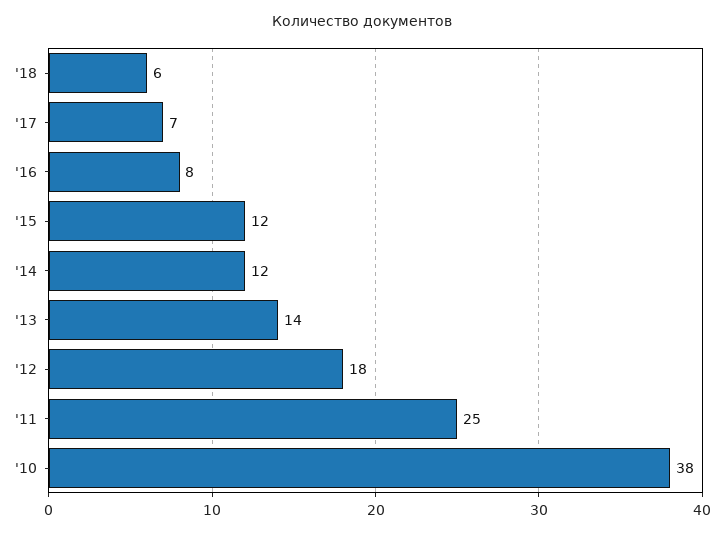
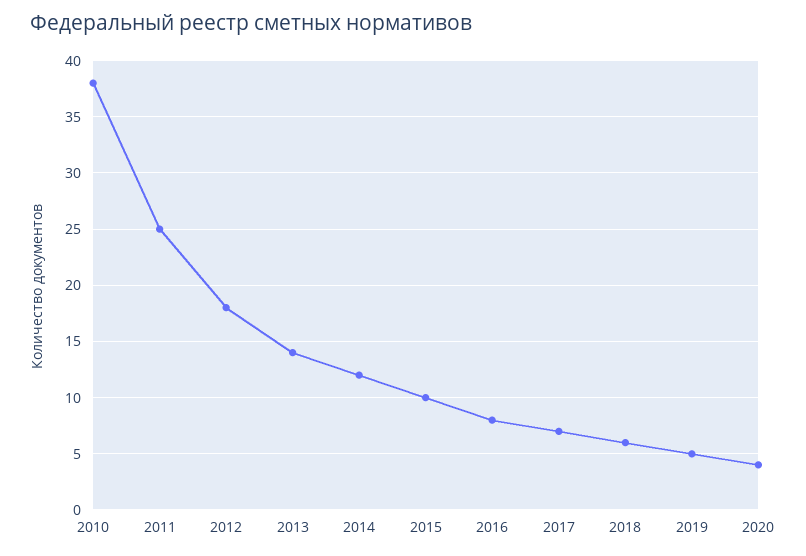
'15: 12 -> 10
2019: none -> 5
2020: none -> 4

